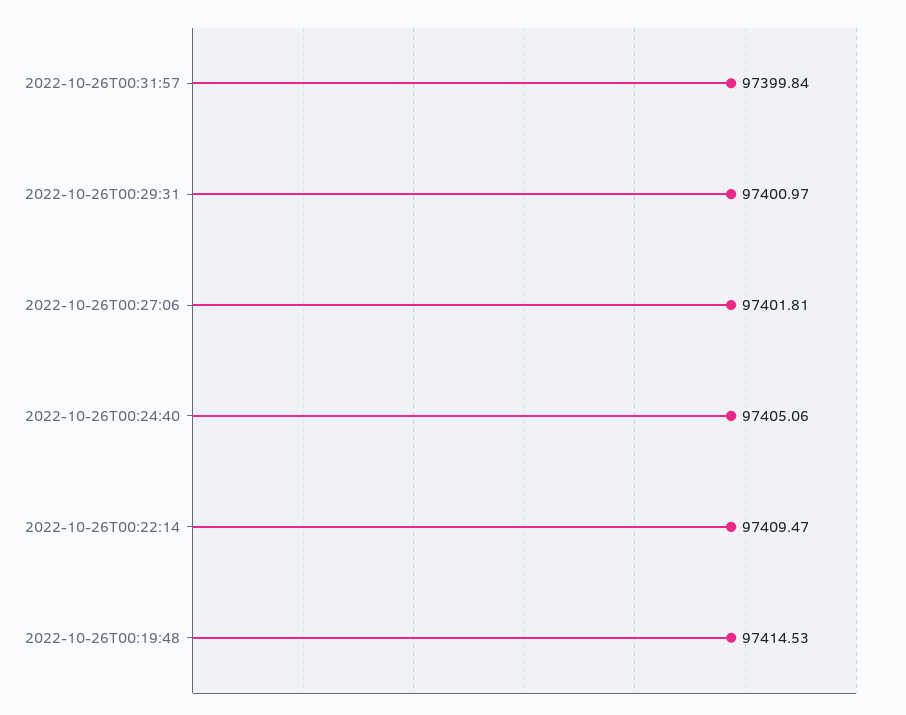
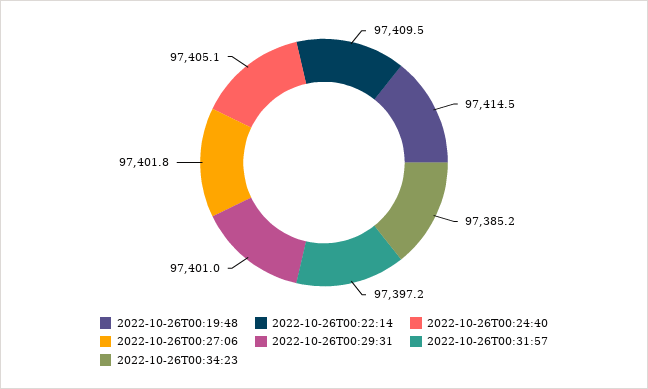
2022-10-26T00:31:57: 97399.84 -> 97397.2
2022-10-26T00:34:23: none -> 97385.2

